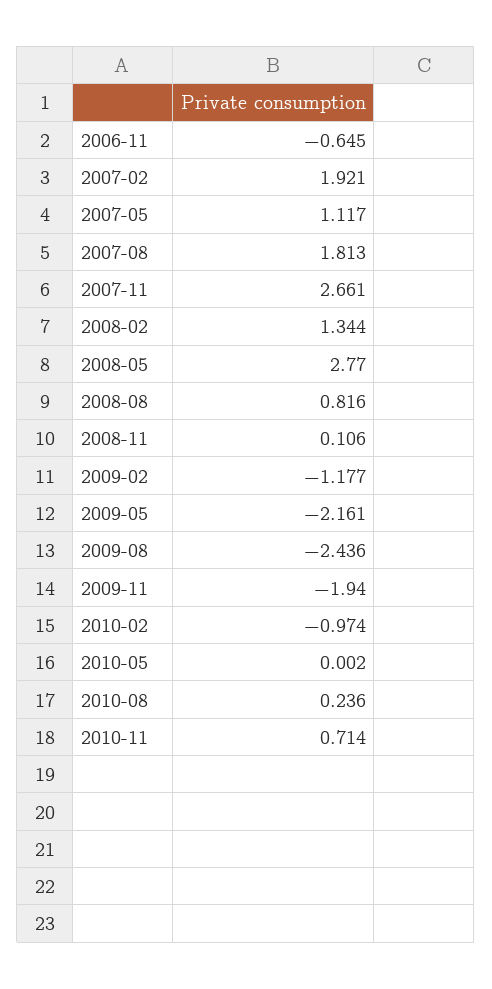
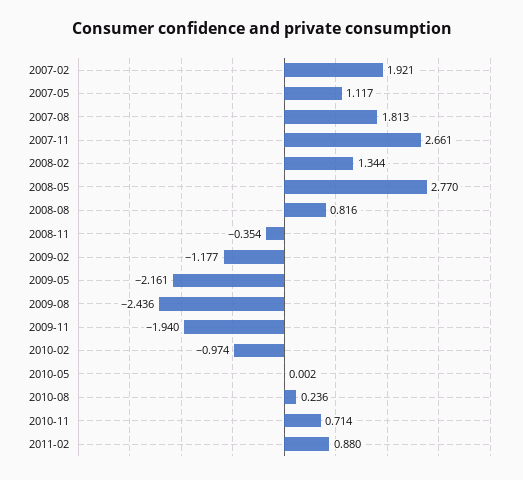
2006-11: -0.645 -> none
2008-11: 0.106 -> -0.354
2011-02: none -> 0.88

